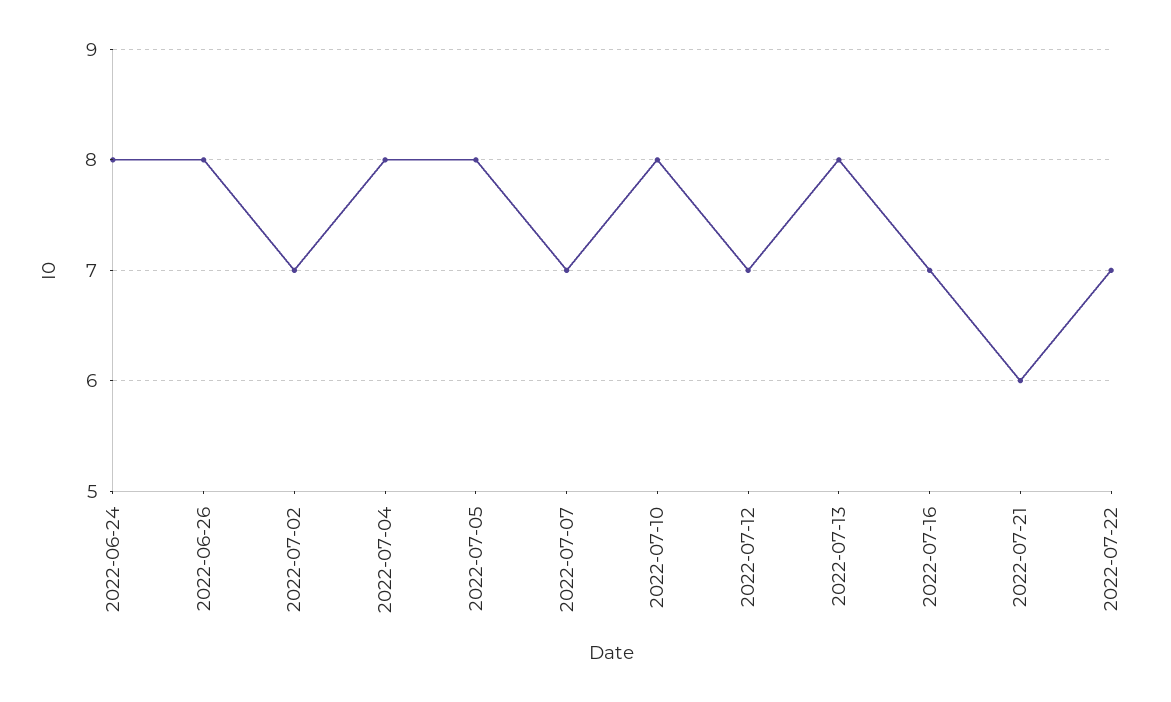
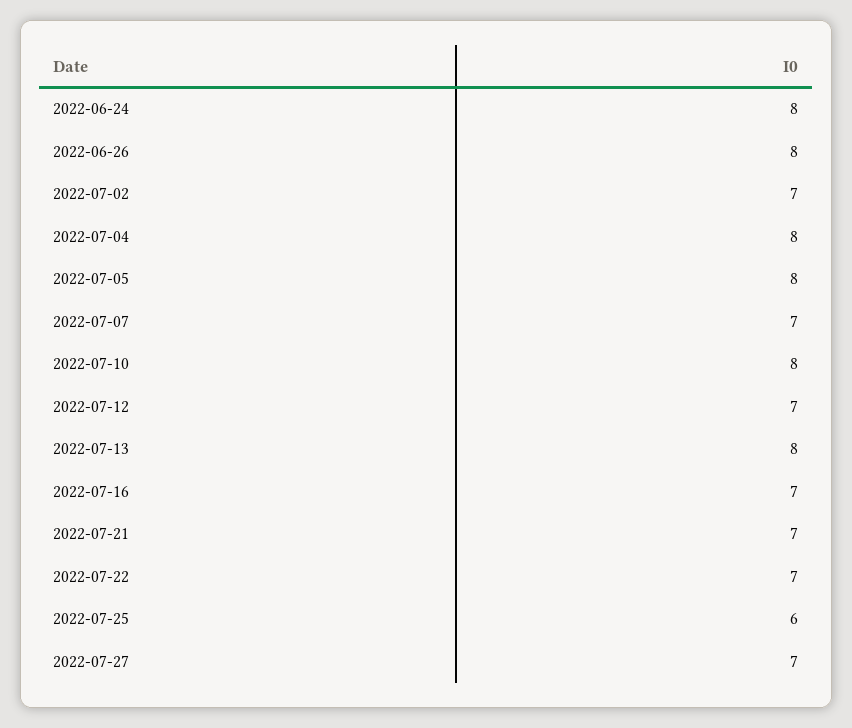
2022-07-21: 6 -> 7
2022-07-25: none -> 6
2022-07-27: none -> 7

